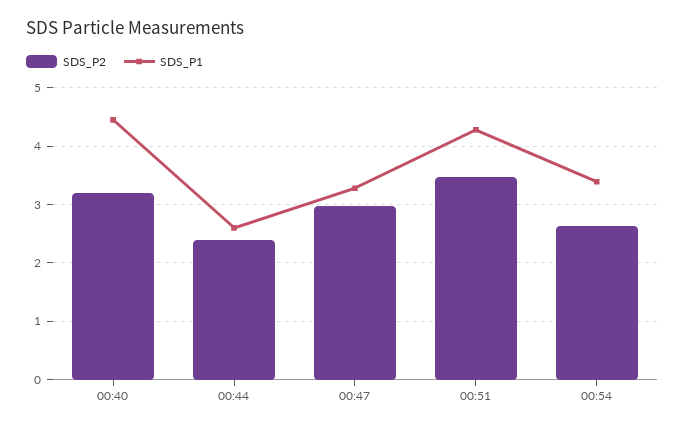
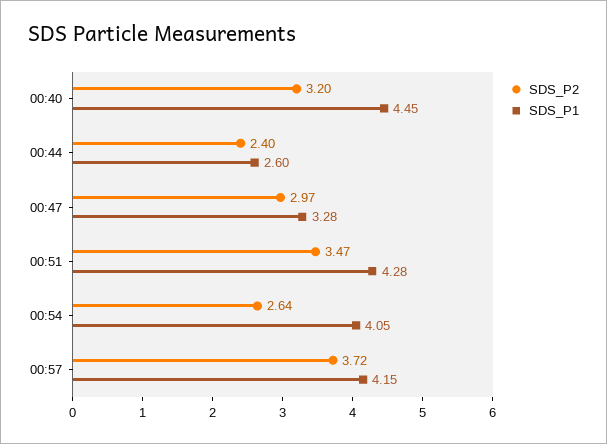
SDS_P1, 00:54: 3.4 -> 4.05
SDS_P2, 00:57: none -> 3.72
SDS_P1, 00:57: none -> 4.15

